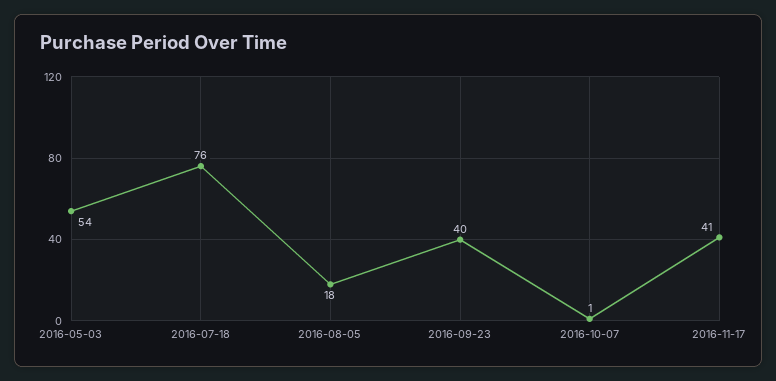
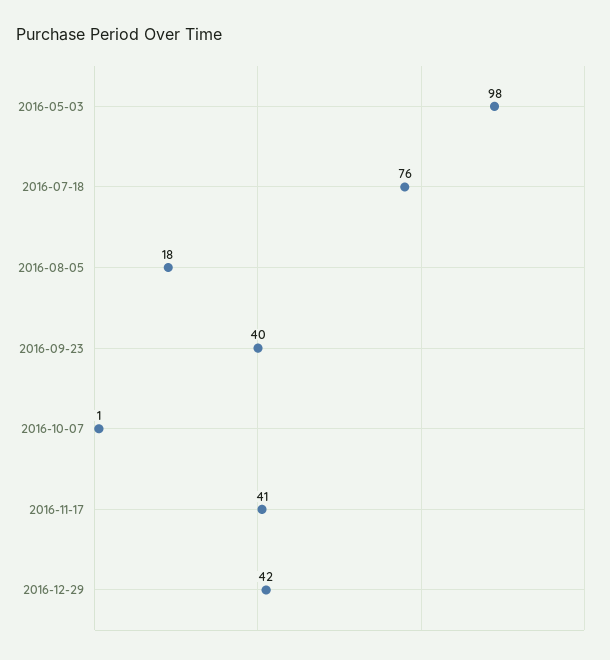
2016-05-03: 54 -> 98
2016-12-29: none -> 42

